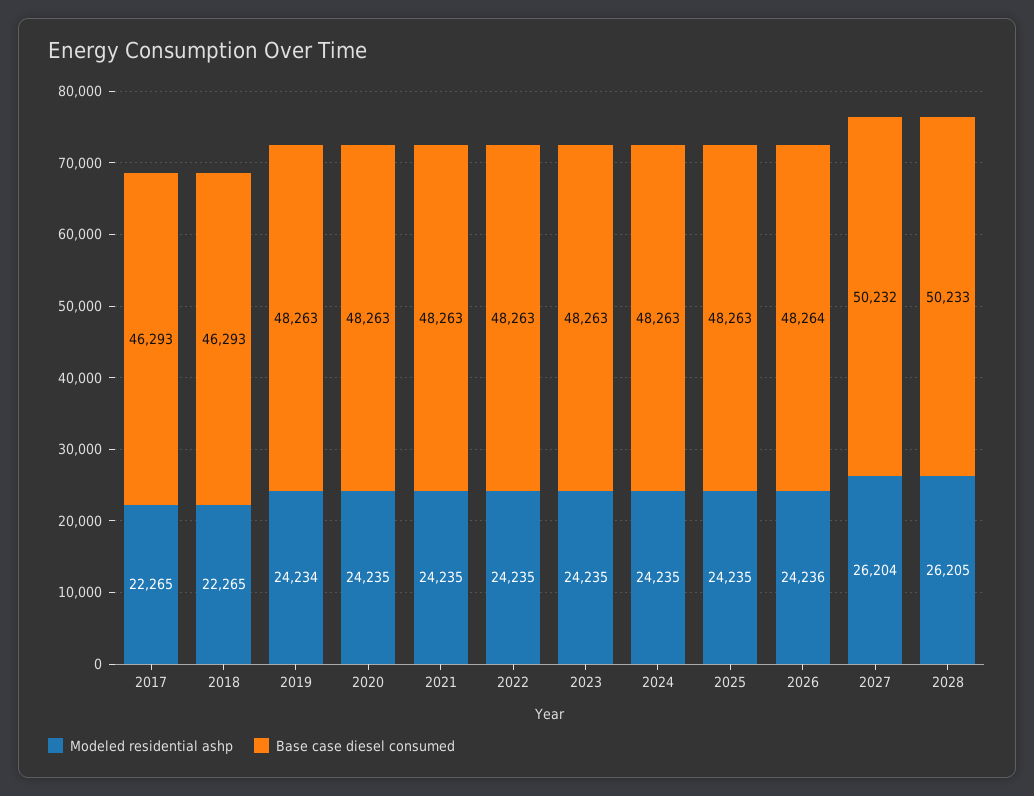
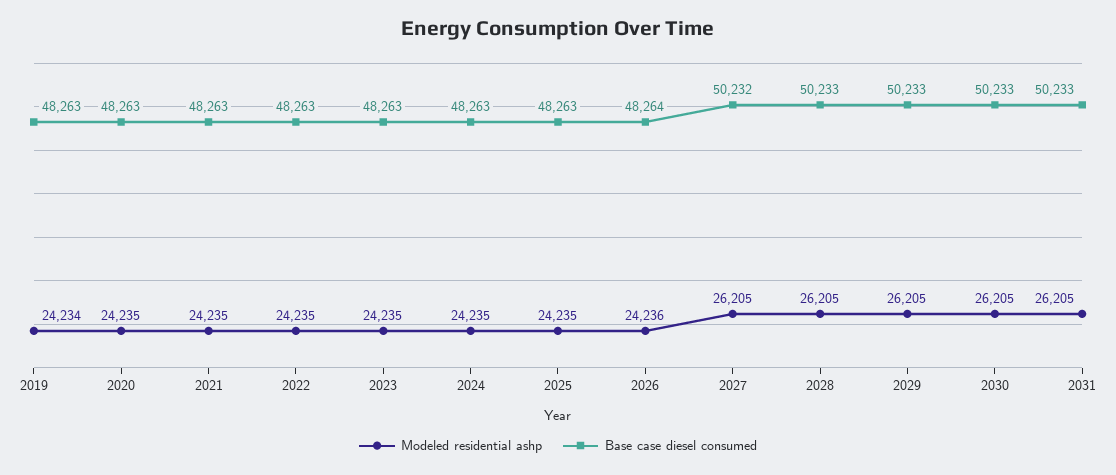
Modeled residential ashp, 2017: 22265 -> none
Base case diesel consumed, 2017: 46293 -> none
Modeled residential ashp, 2018: 22265 -> none
Base case diesel consumed, 2018: 46293 -> none
Modeled residential ashp, 2027: 26204 -> 26205
Modeled residential ashp, 2029: none -> 26205
Base case diesel consumed, 2029: none -> 50233
Modeled residential ashp, 2030: none -> 26205
Base case diesel consumed, 2030: none -> 50233
Modeled residential ashp, 2031: none -> 26205
Base case diesel consumed, 2031: none -> 50233

